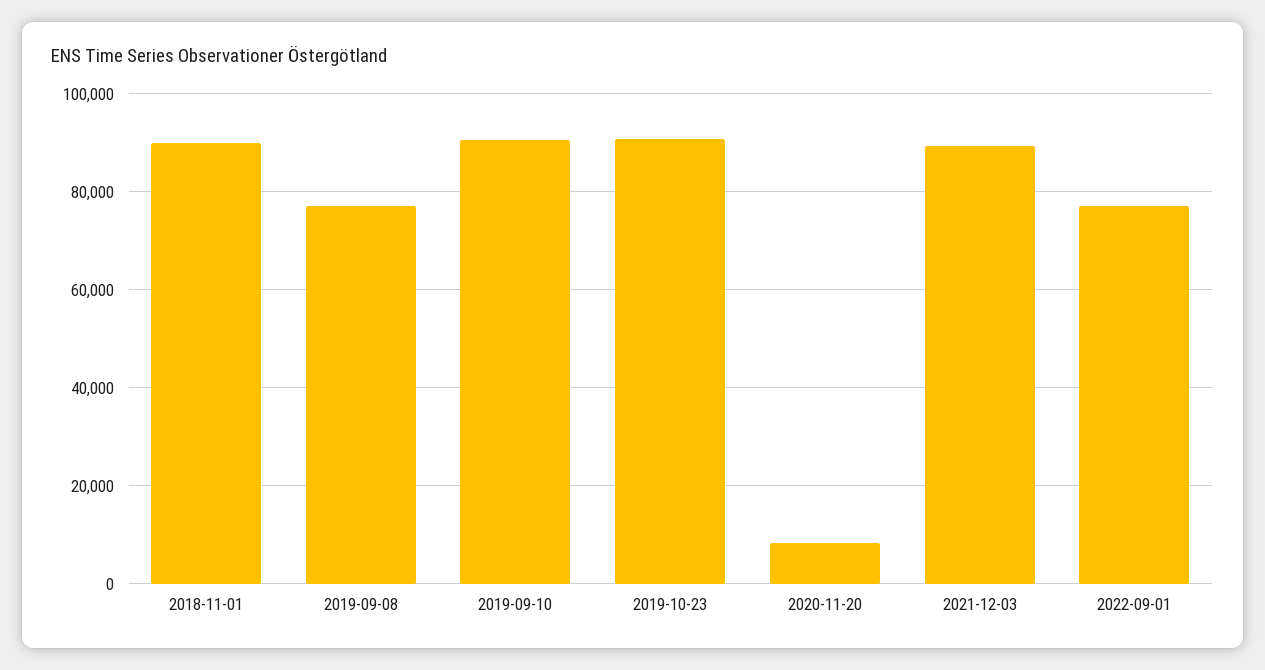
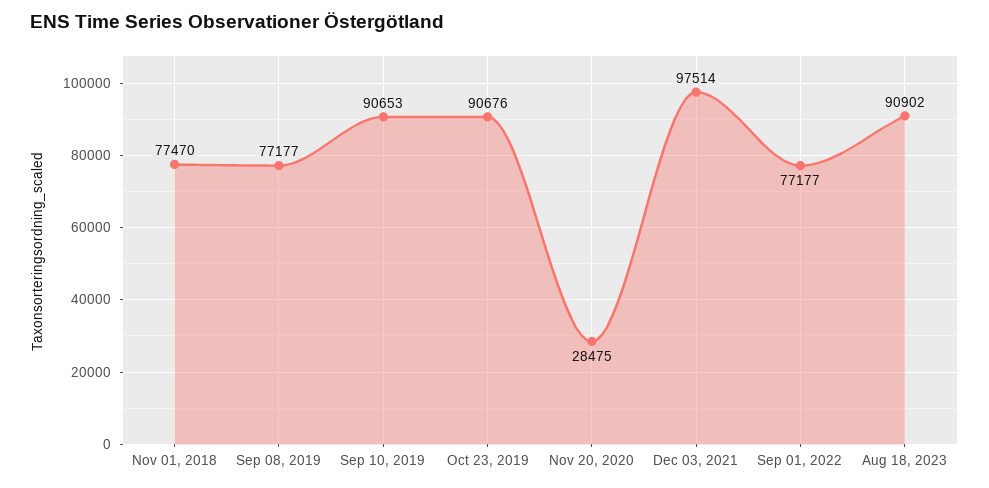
2018-11-01: 90000 -> 77470
2020-11-20: 8000 -> 28475
2021-12-03: 90000 -> 97514
Aug 18, 2023: none -> 90902

